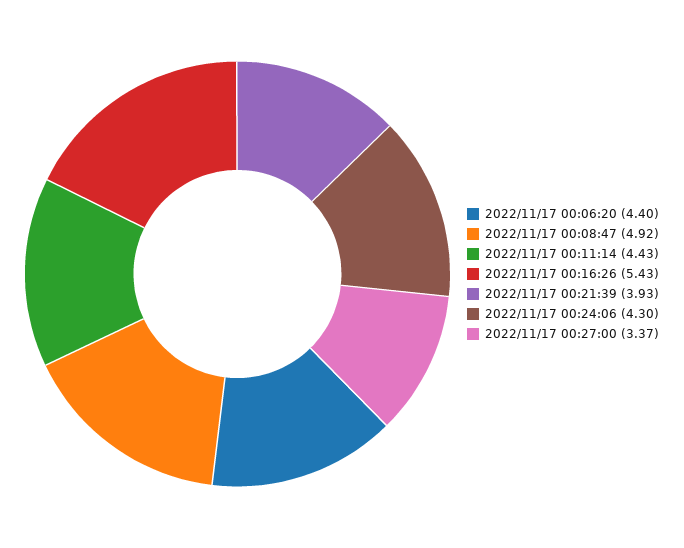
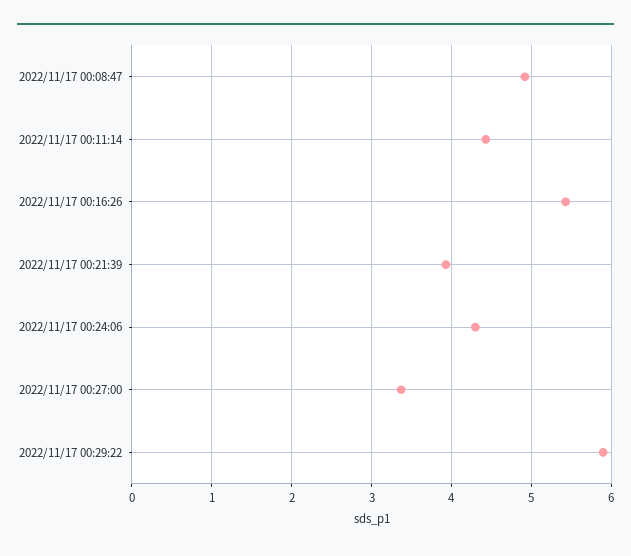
2022/11/17 00:06:20: 4.4 -> none
2022/11/17 00:29:22: none -> 5.9

